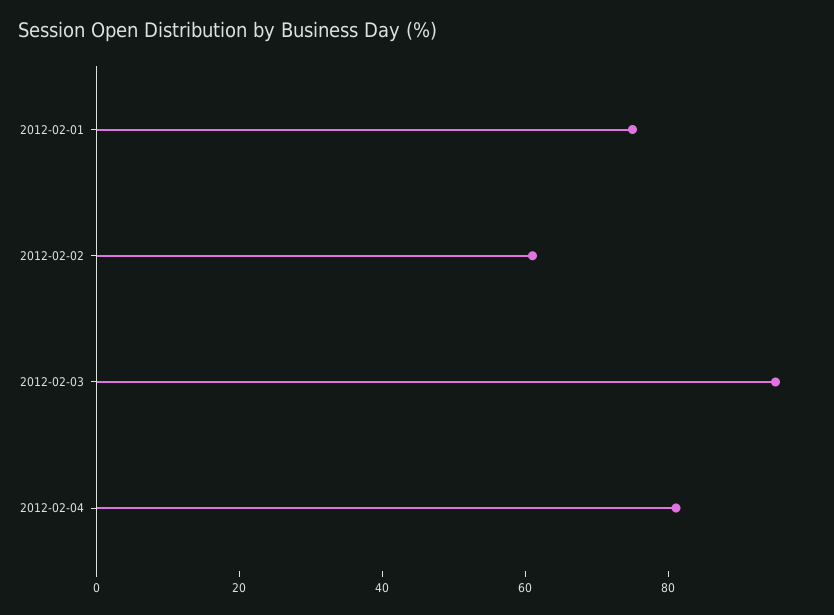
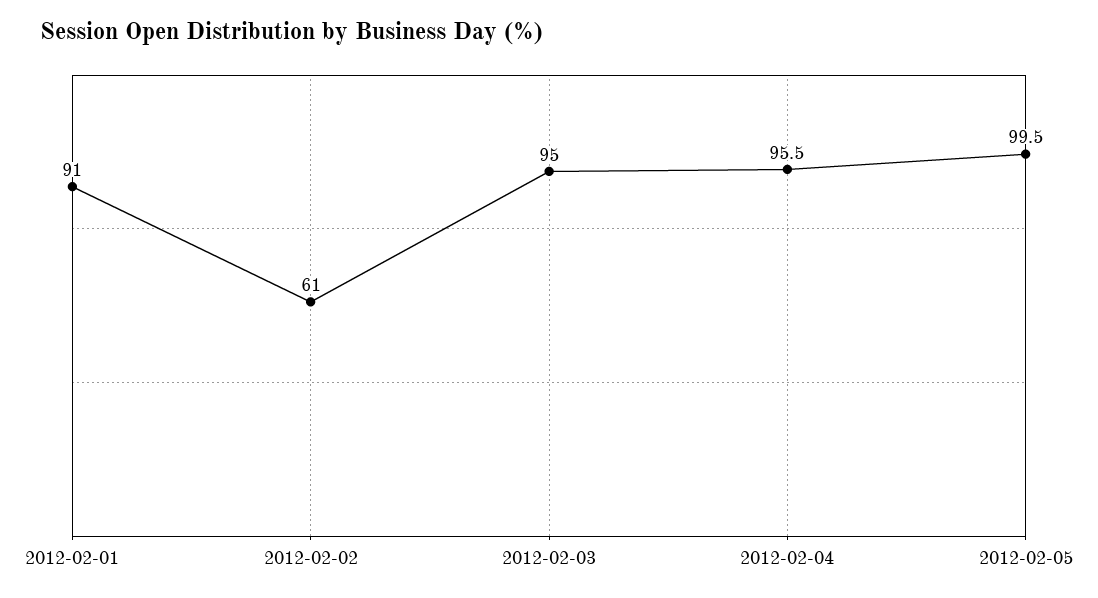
2012-02-01: 75 -> 91
2012-02-04: 80 -> 95.5
2012-02-05: none -> 99.5

